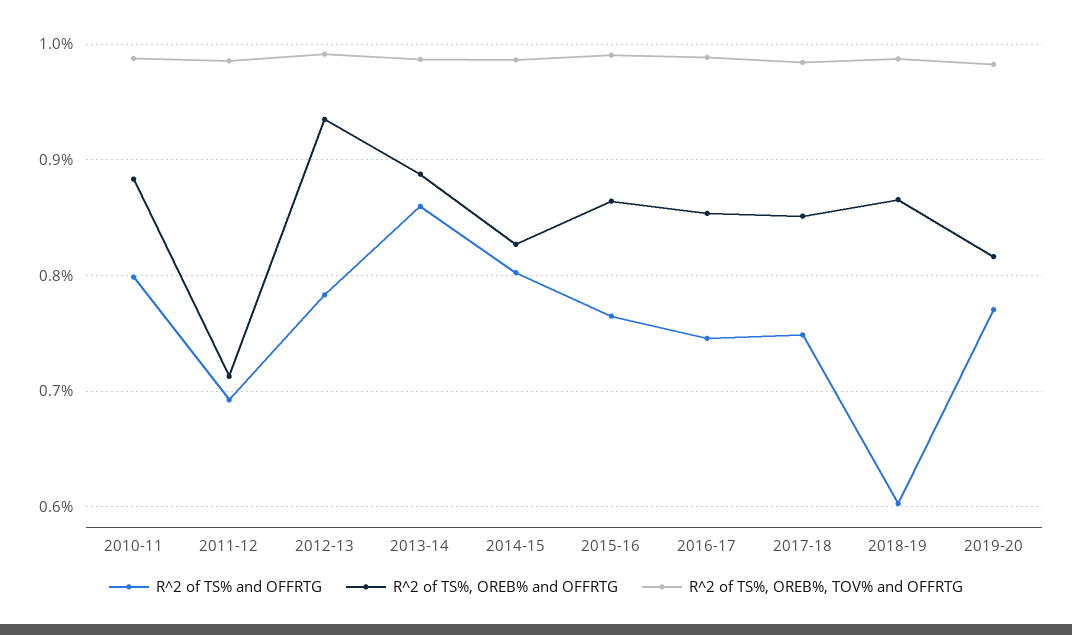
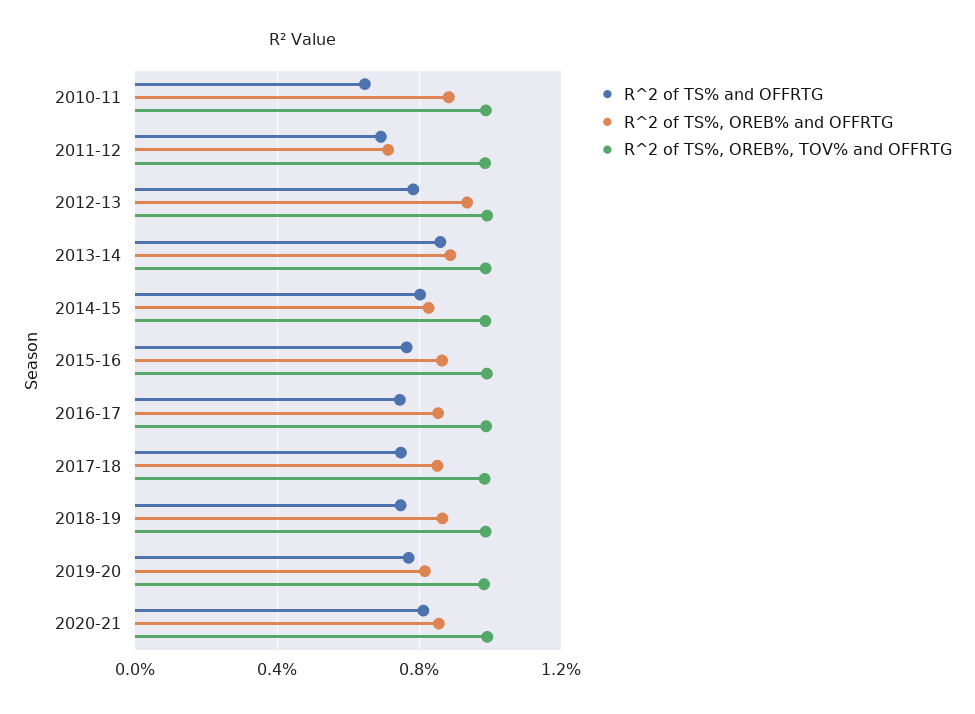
R^2 of TS% and OFFRTG, 2010-11: 0.8 -> 0.65
R^2 of TS% and OFFRTG, 2018-19: 0.6 -> 0.75
R^2 of TS% and OFFRTG, 2020-21: none -> 0.8
R^2 of TS%, OREB% and OFFRTG, 2020-21: none -> 0.85
R^2 of TS%, OREB%, TOV% and OFFRTG, 2020-21: none -> 1

